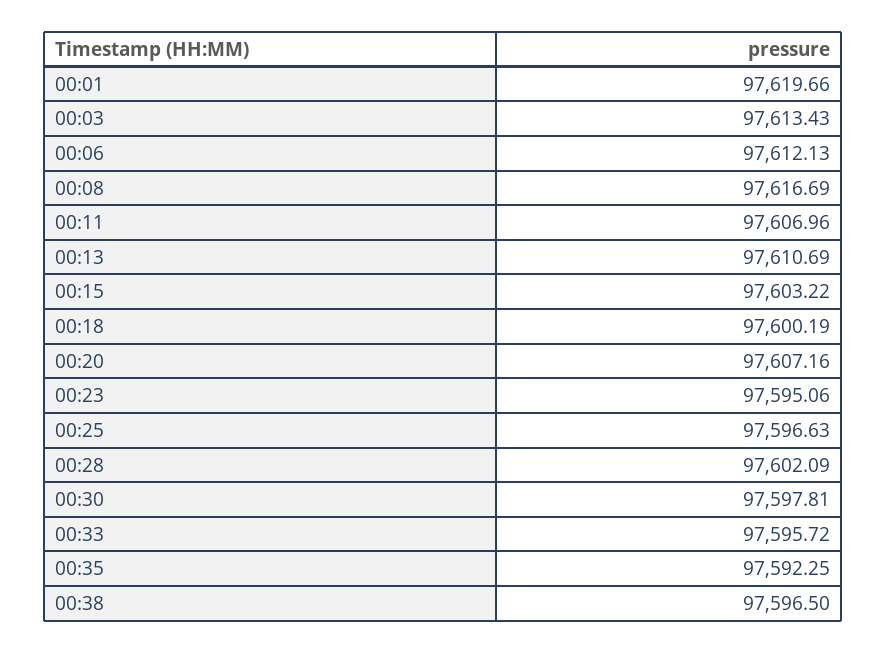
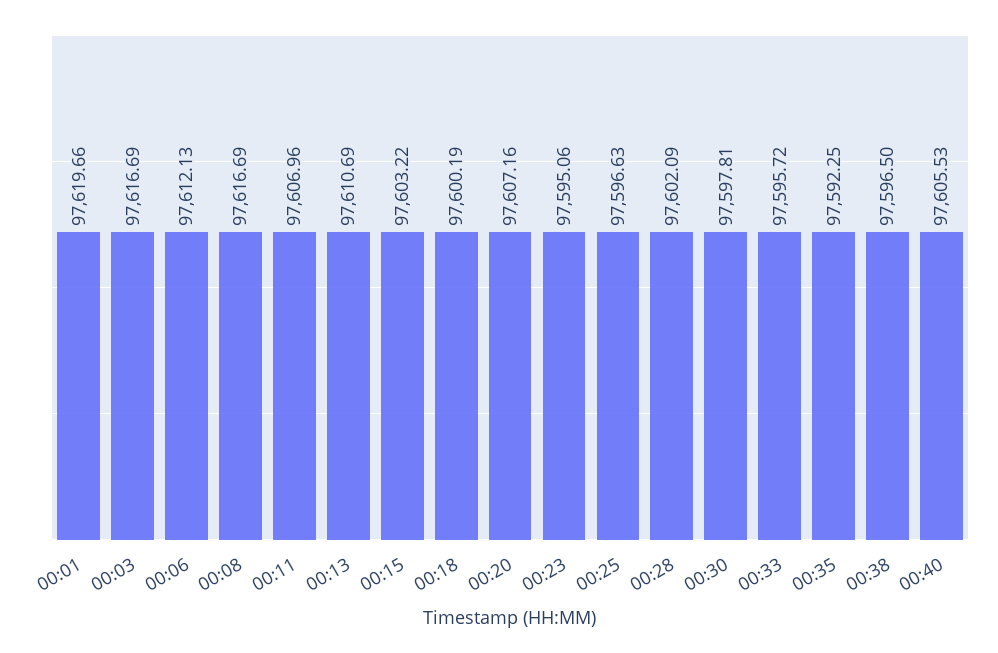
00:03: 97613.43 -> 97616.69
00:40: none -> 97605.53

